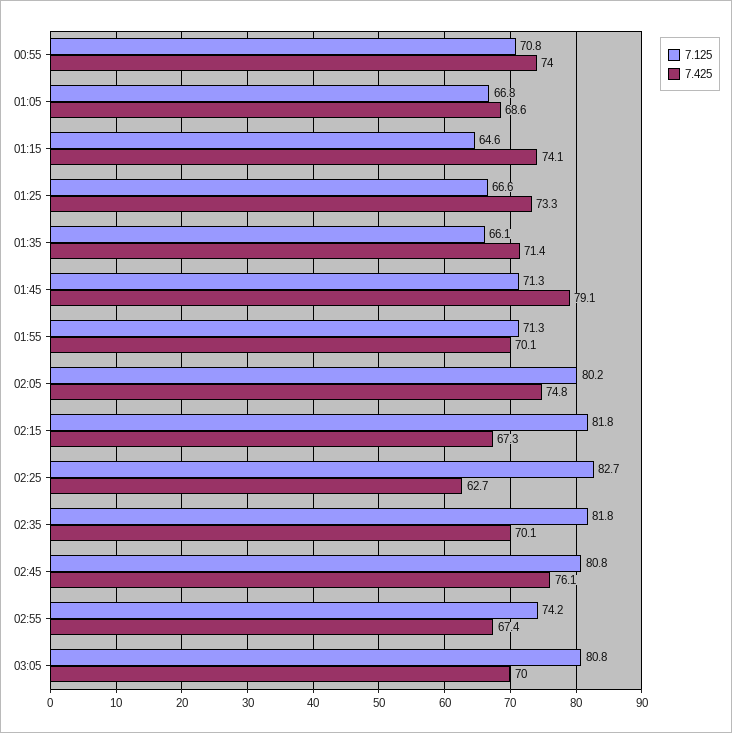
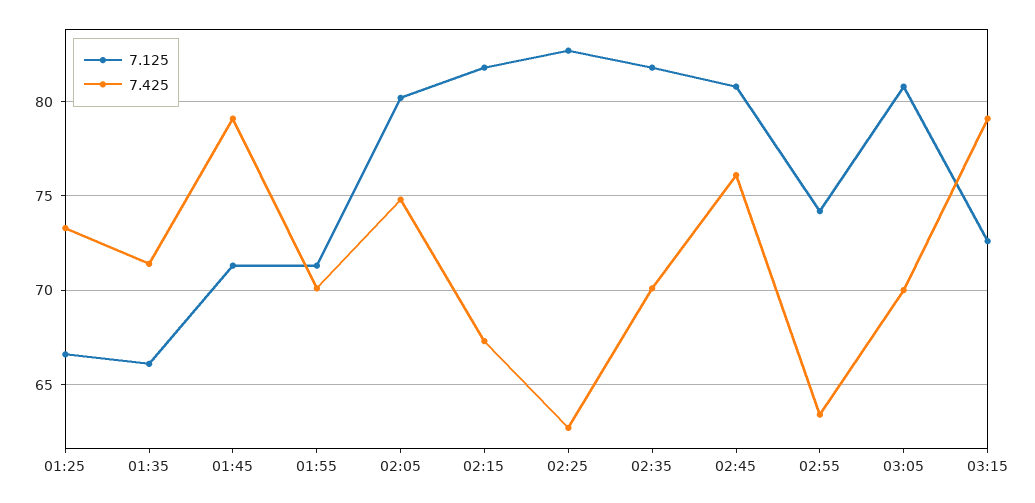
7.125, 00:55: 70.8 -> none
7.425, 00:55: 74 -> none
7.125, 01:05: 66.8 -> none
7.425, 01:05: 68.6 -> none
7.125, 01:15: 64.6 -> none
7.425, 01:15: 74.1 -> none
7.425, 02:55: 67.4 -> 63.5
7.125, 03:15: none -> 72.5
7.425, 03:15: none -> 79

